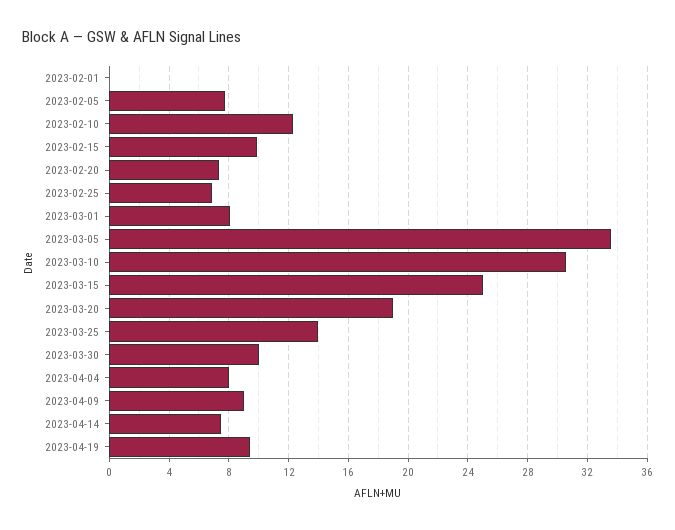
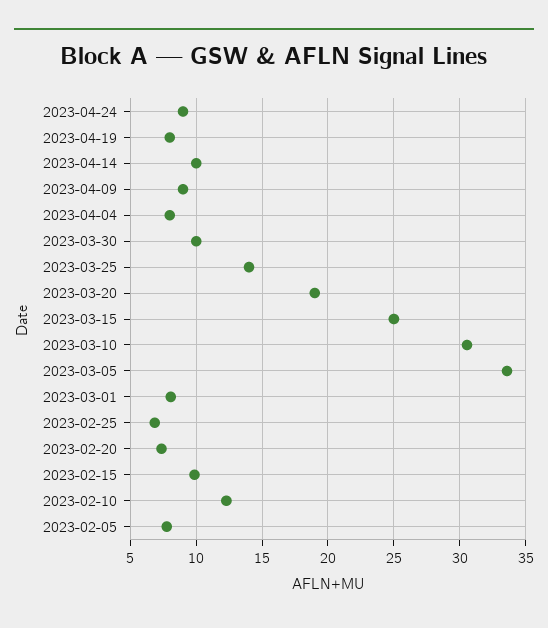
2023-02-01: 0 -> none
2023-04-14: 7.5 -> 10
2023-04-19: 9.5 -> 8
2023-04-24: none -> 9

